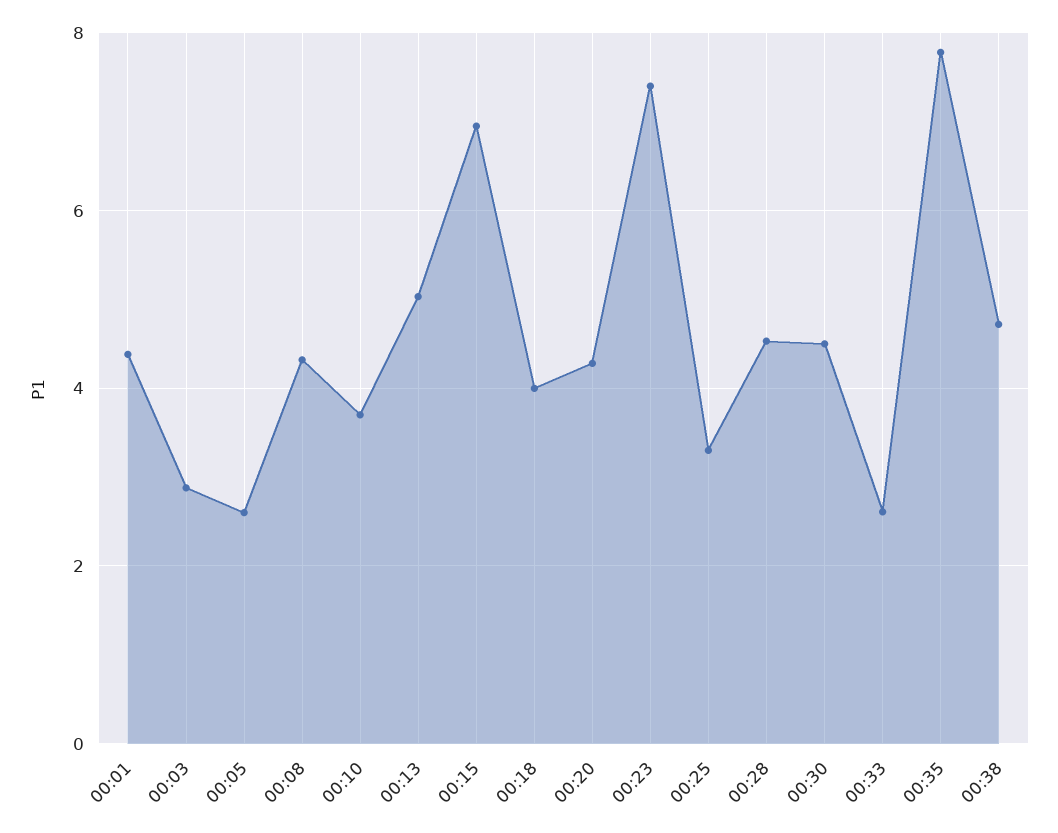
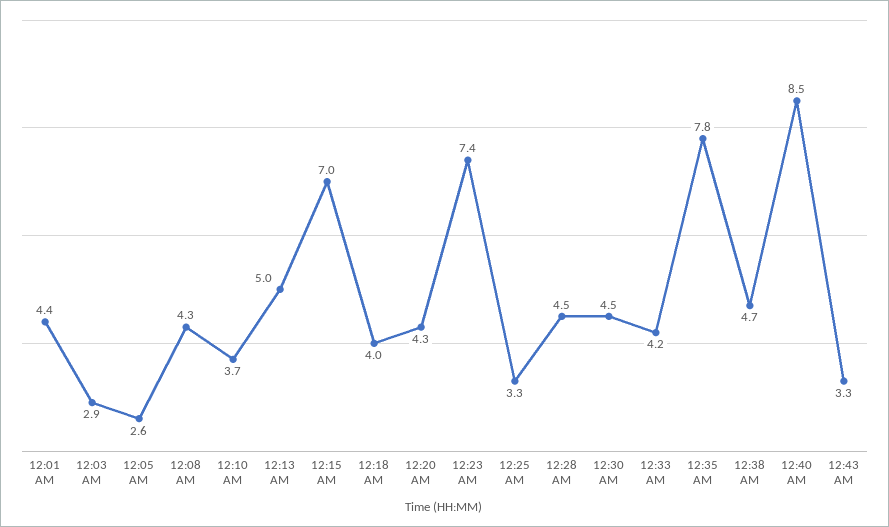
00:33: 2.6 -> 4.2
12:40 AM: none -> 8.5
12:43 AM: none -> 3.3

